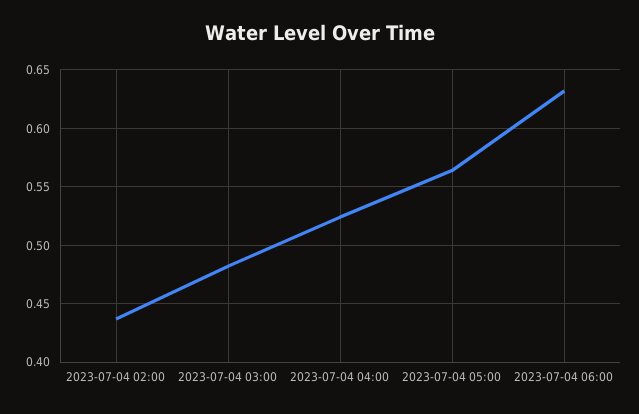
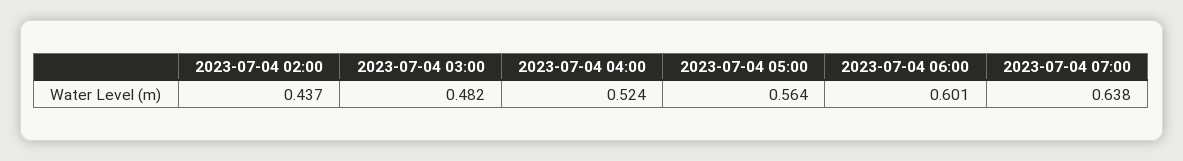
2023-07-04 06:00: 0.63 -> 0.601
2023-07-04 07:00: none -> 0.638

